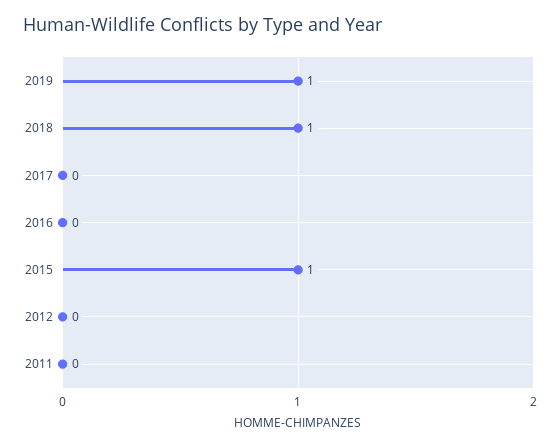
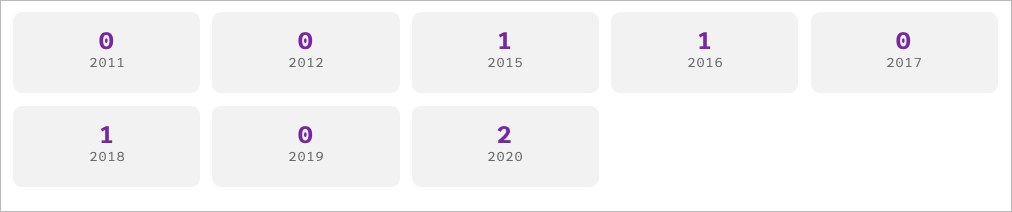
2019: 1 -> 0
2016: 0 -> 1
2020: none -> 2

